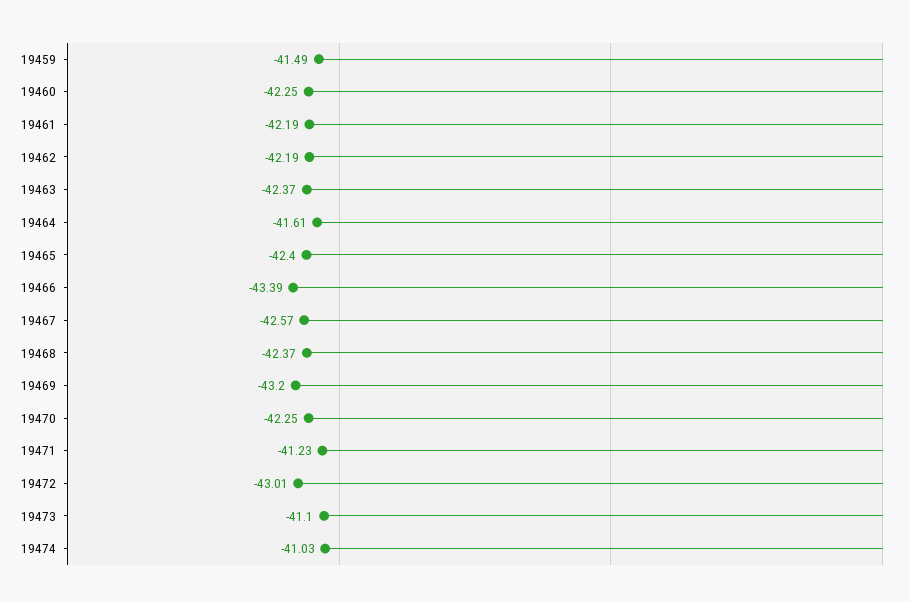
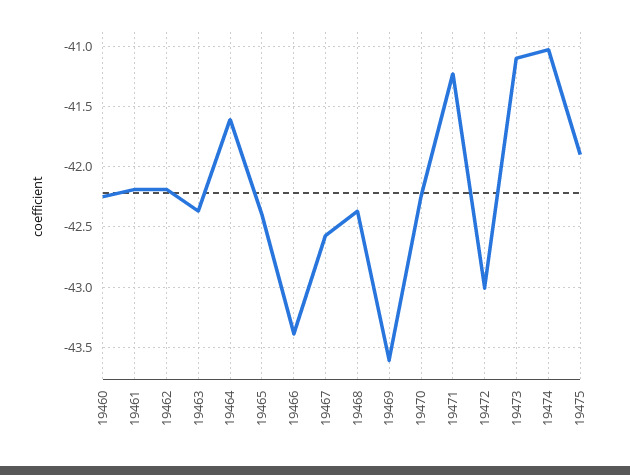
19459: -41.49 -> none
19469: -43.2 -> -43.6
19475: none -> -41.9

